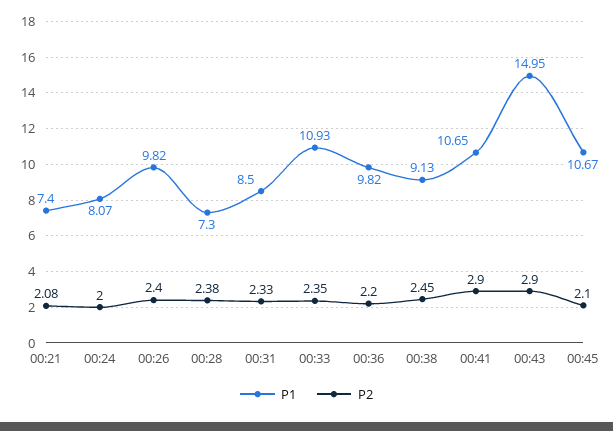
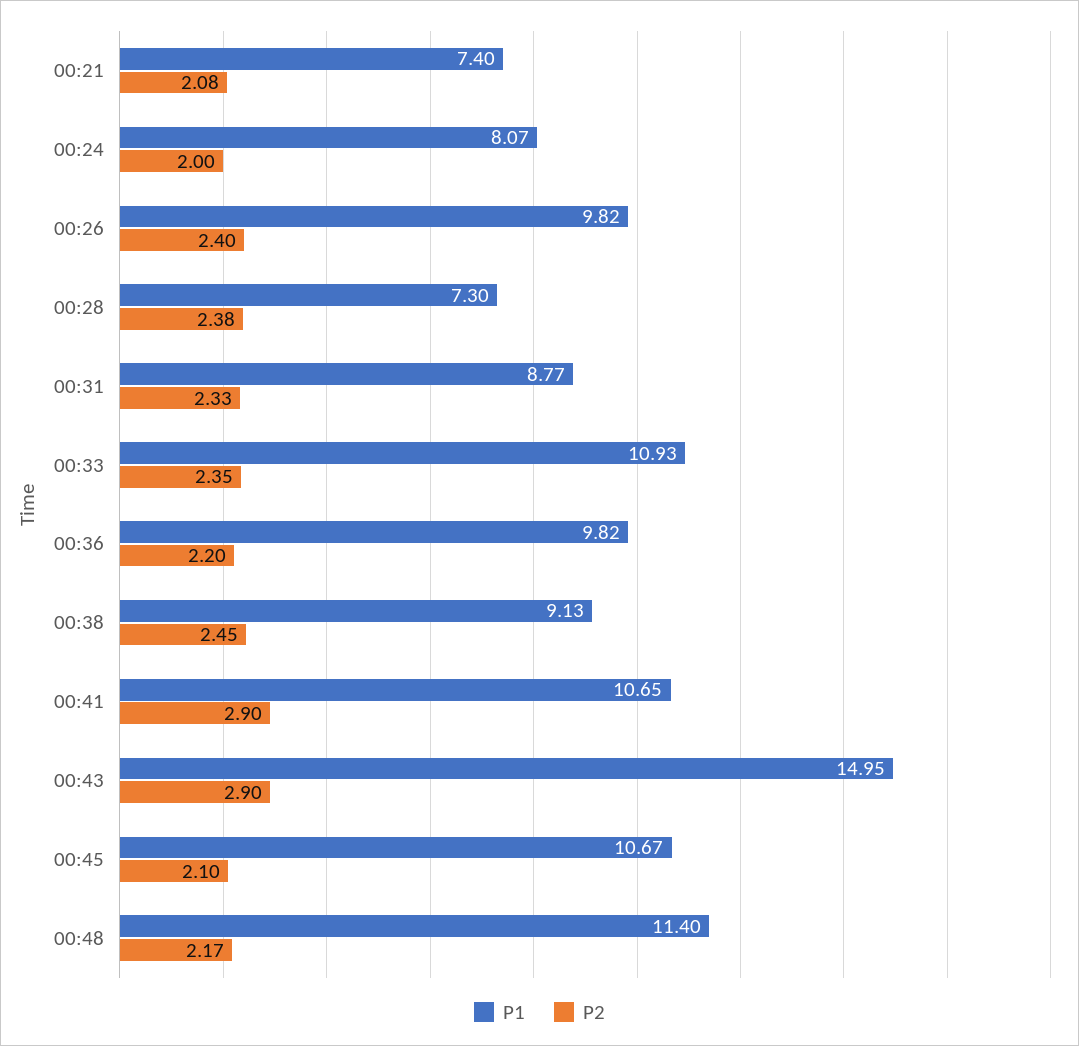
P1, 00:31: 8.5 -> 8.77
P1, 00:48: none -> 11.4
P2, 00:48: none -> 2.17

